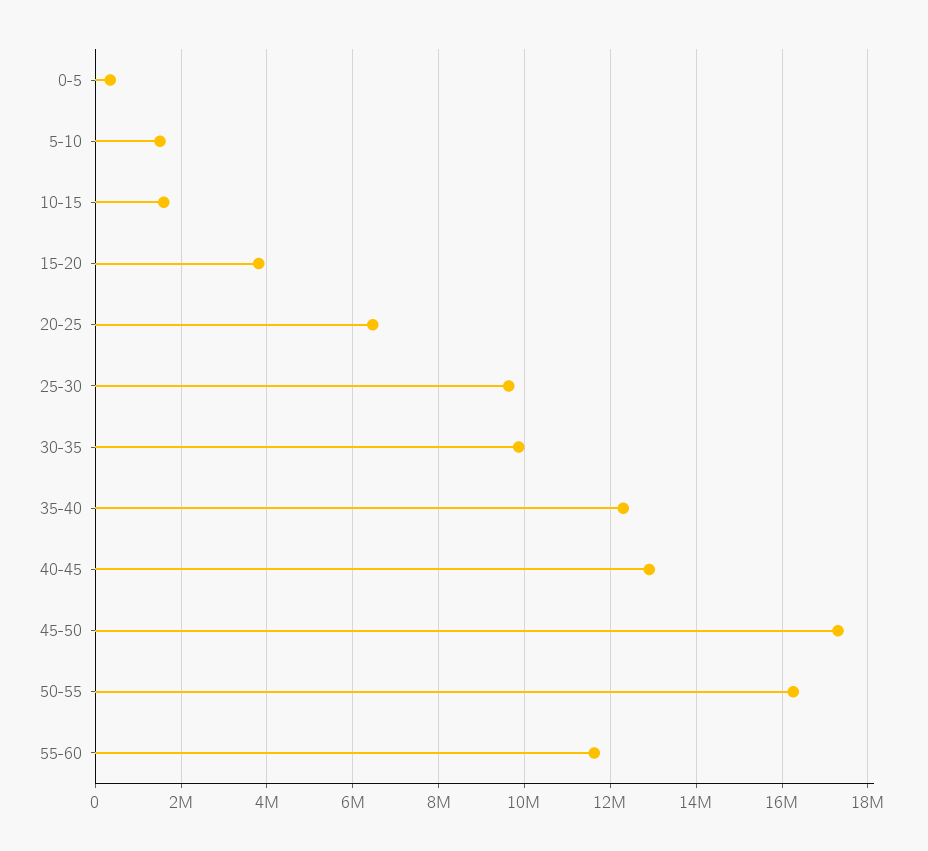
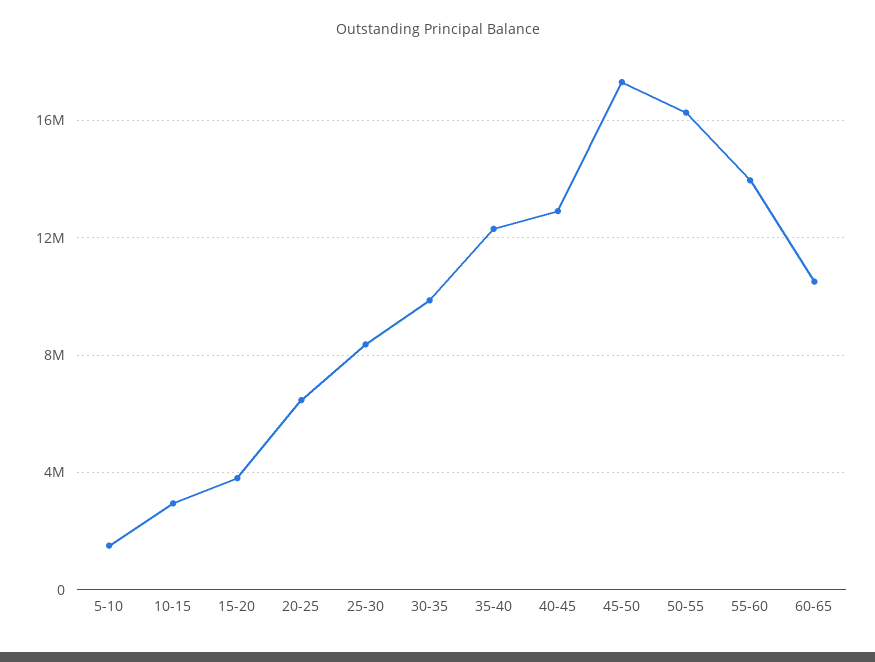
0-5: 400000 -> none
10-15: 1600000 -> 3000000
25-30: 9600000 -> 8500000
55-60: 11600000 -> 14000000
60-65: none -> 10500000

